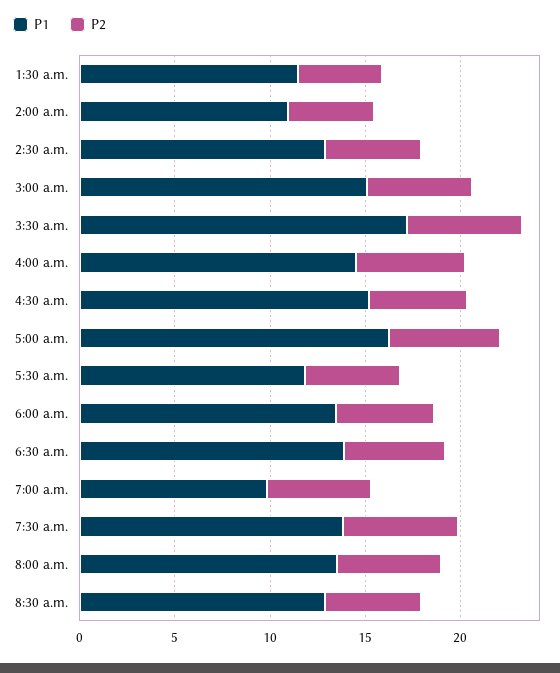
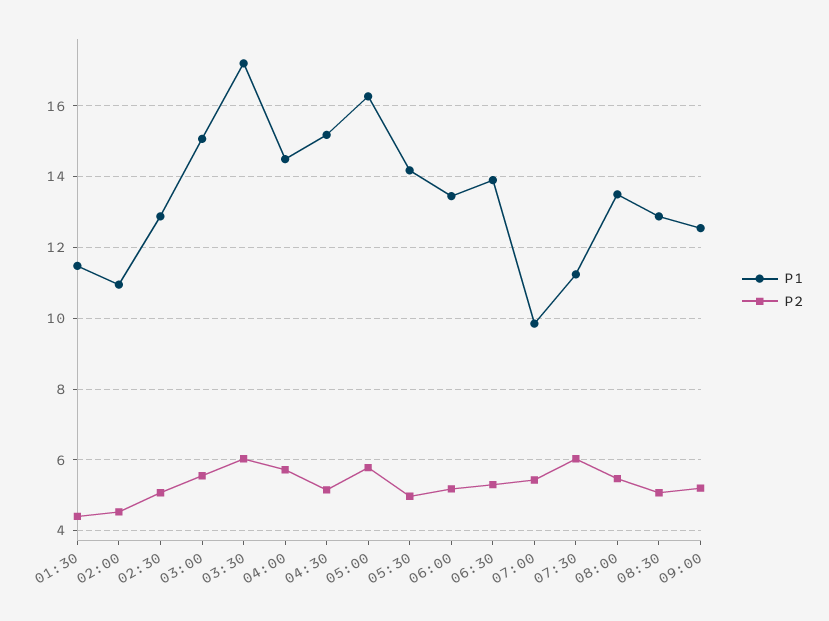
P1, 5:30 a.m.: 12 -> 14.2
P1, 7:30 a.m.: 14 -> 11.2
P1, 09:00: none -> 12.6
P2, 09:00: none -> 5.2

